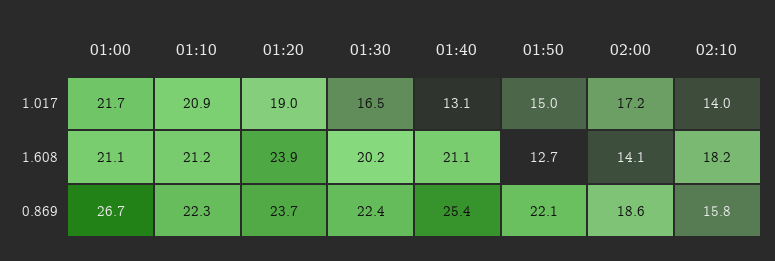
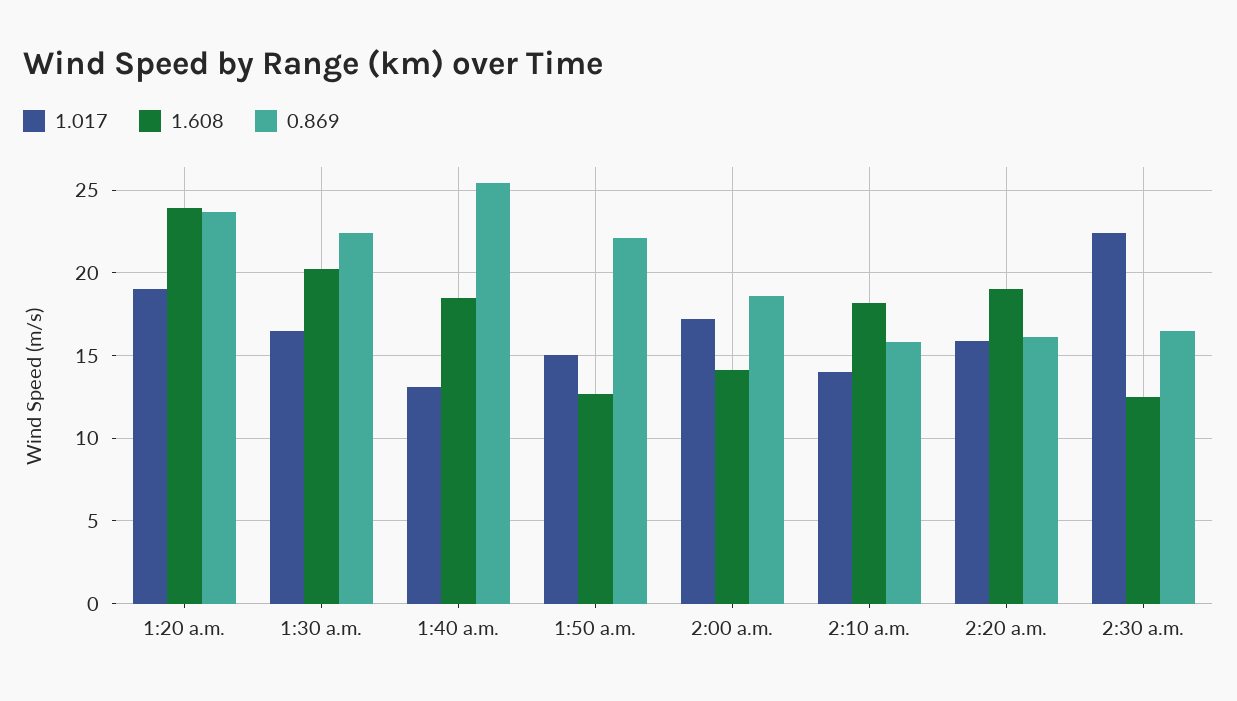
1.017, 01:00: 21.7 -> none
1.017, 01:10: 20.9 -> none
1.608, 01:00: 21.1 -> none
1.608, 01:10: 21.2 -> none
1.608, 01:40: 21.1 -> 18.5
0.869, 01:00: 26.7 -> none
0.869, 01:10: 22.3 -> none
1.017, 2:20 a.m.: none -> 16
1.608, 2:20 a.m.: none -> 19
0.869, 2:20 a.m.: none -> 16
1.017, 2:30 a.m.: none -> 22.5
1.608, 2:30 a.m.: none -> 12.5
0.869, 2:30 a.m.: none -> 16.5

